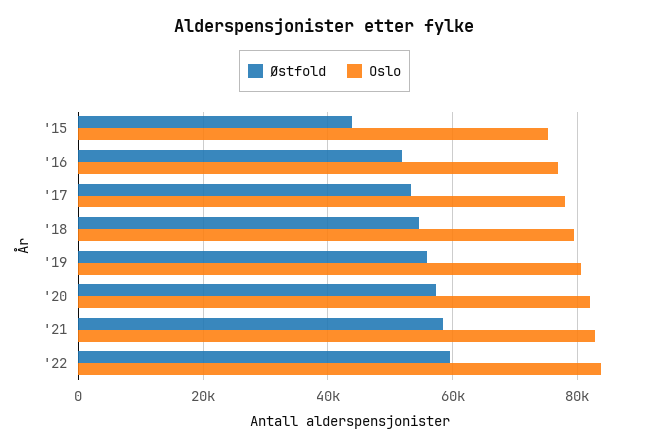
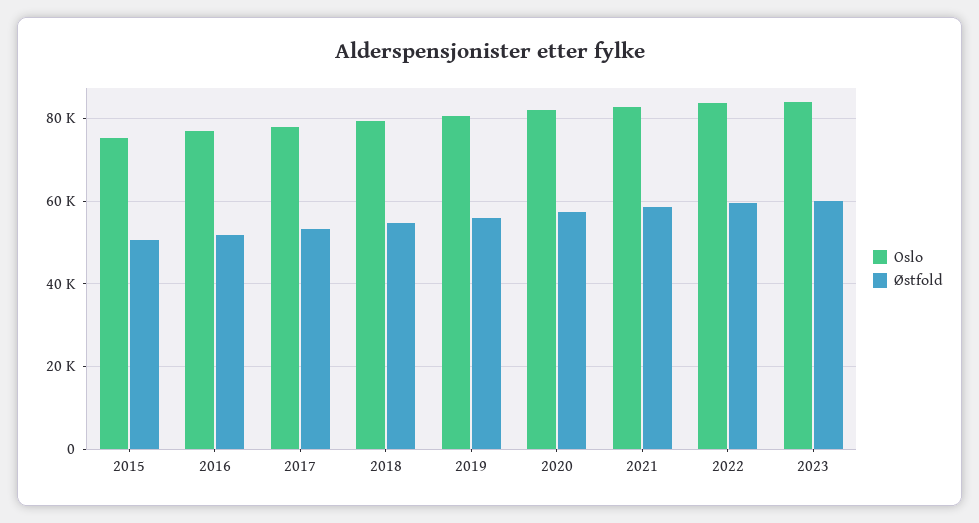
Østfold, '15: 44000 -> 50000
Oslo, 2023: none -> 84000
Østfold, 2023: none -> 60000

